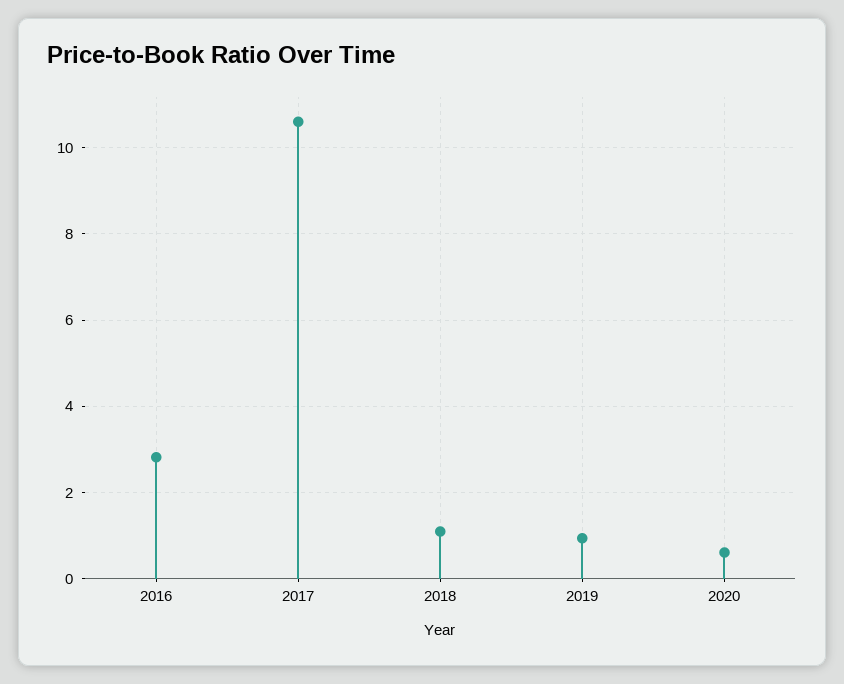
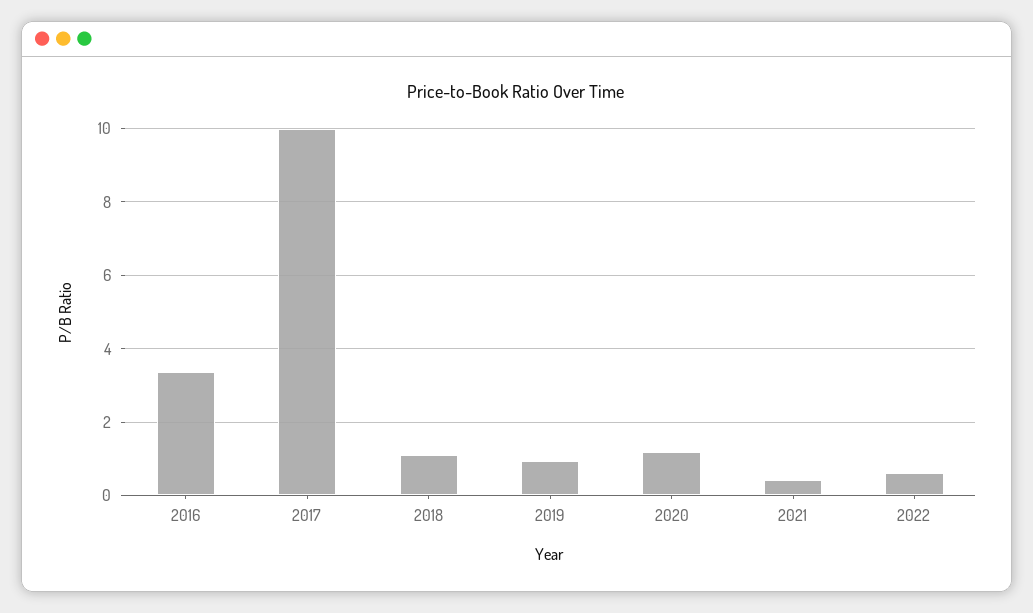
2016: 2.8 -> 3.4
2017: 10.6 -> 10
2020: 0.6 -> 1.2
2021: none -> 0.4
2022: none -> 0.6

